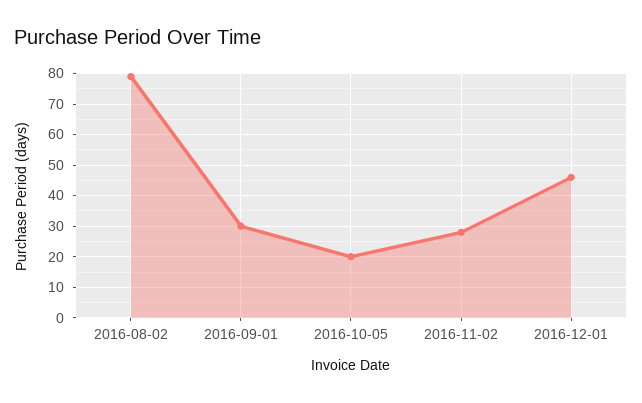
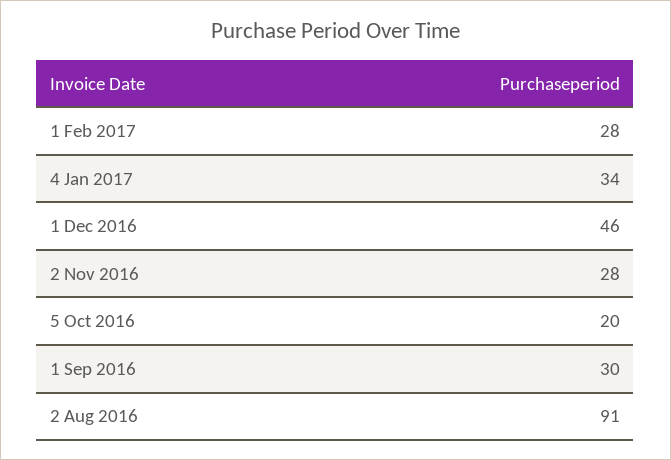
2016-08-02: 80 -> 91
1 Feb 2017: none -> 28
4 Jan 2017: none -> 34

